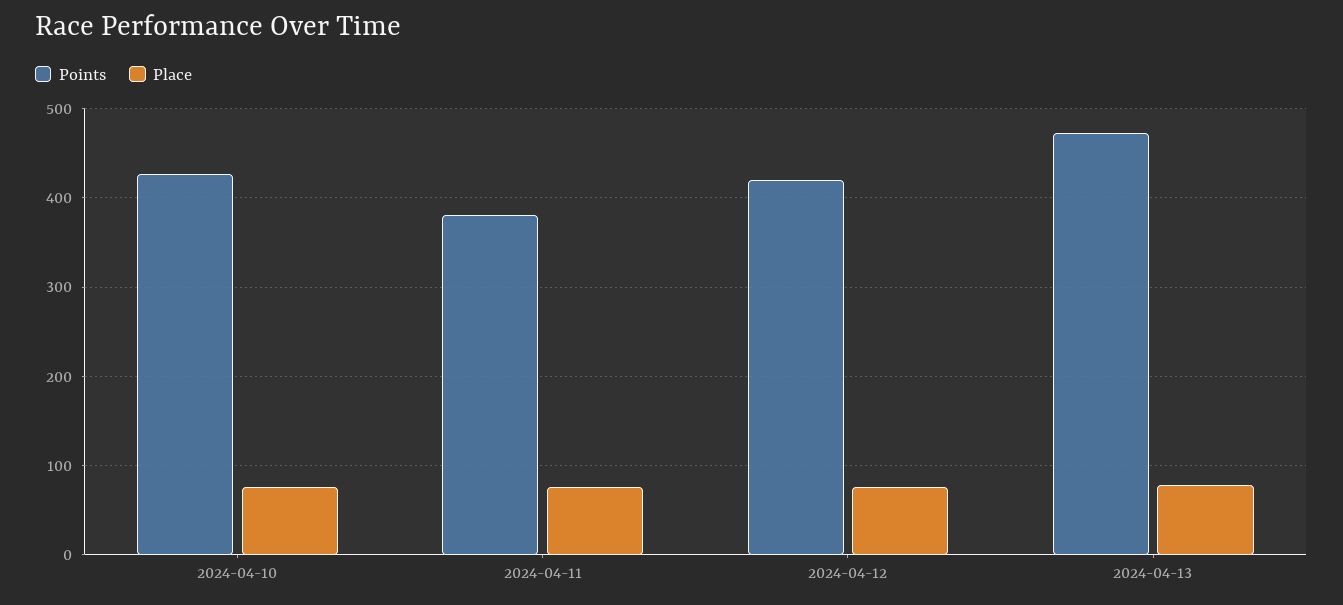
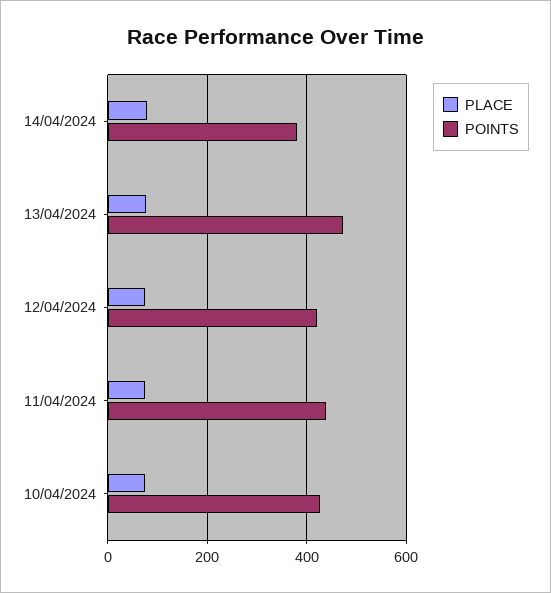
Points, 2024-04-11: 380 -> 440
Place, 14/04/2024: none -> 80
Points, 14/04/2024: none -> 380

